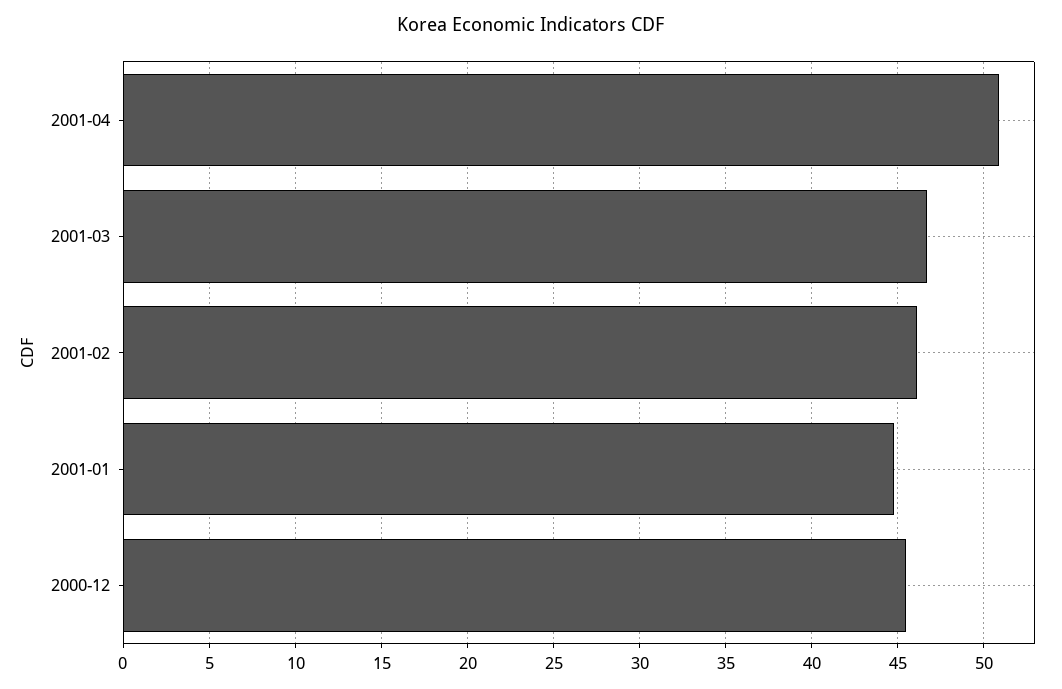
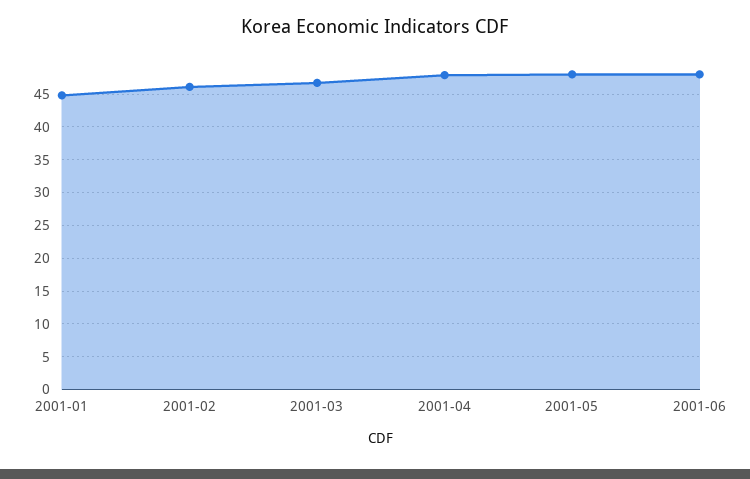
2001-04: 51 -> 48
2000-12: 45.5 -> none
2001-05: none -> 48
2001-06: none -> 48

